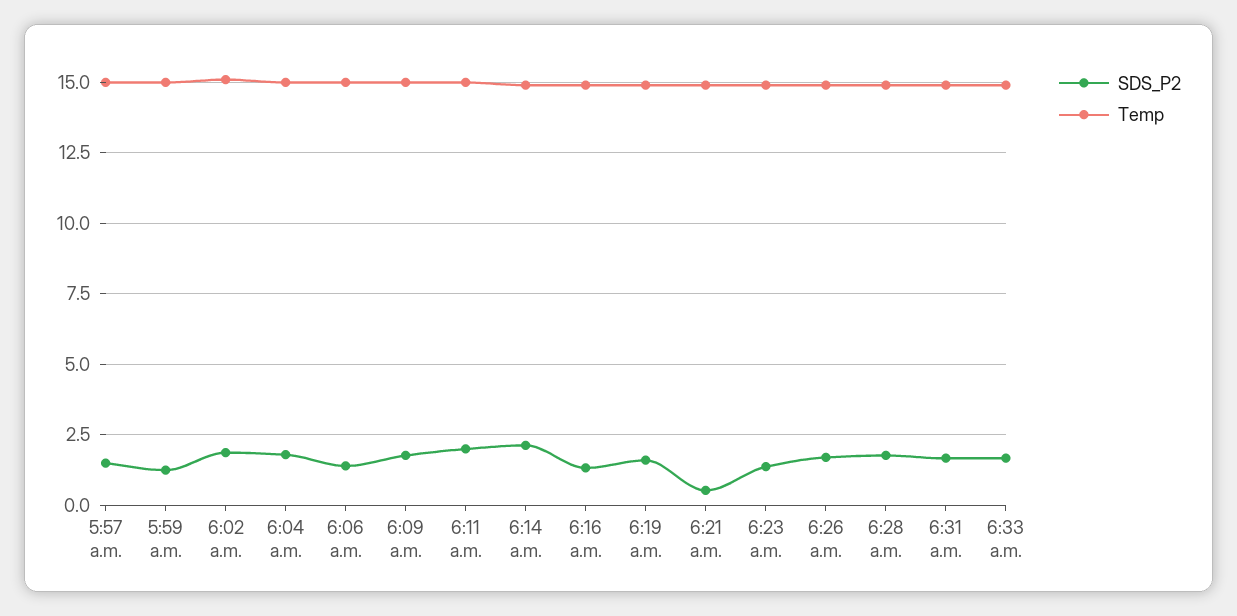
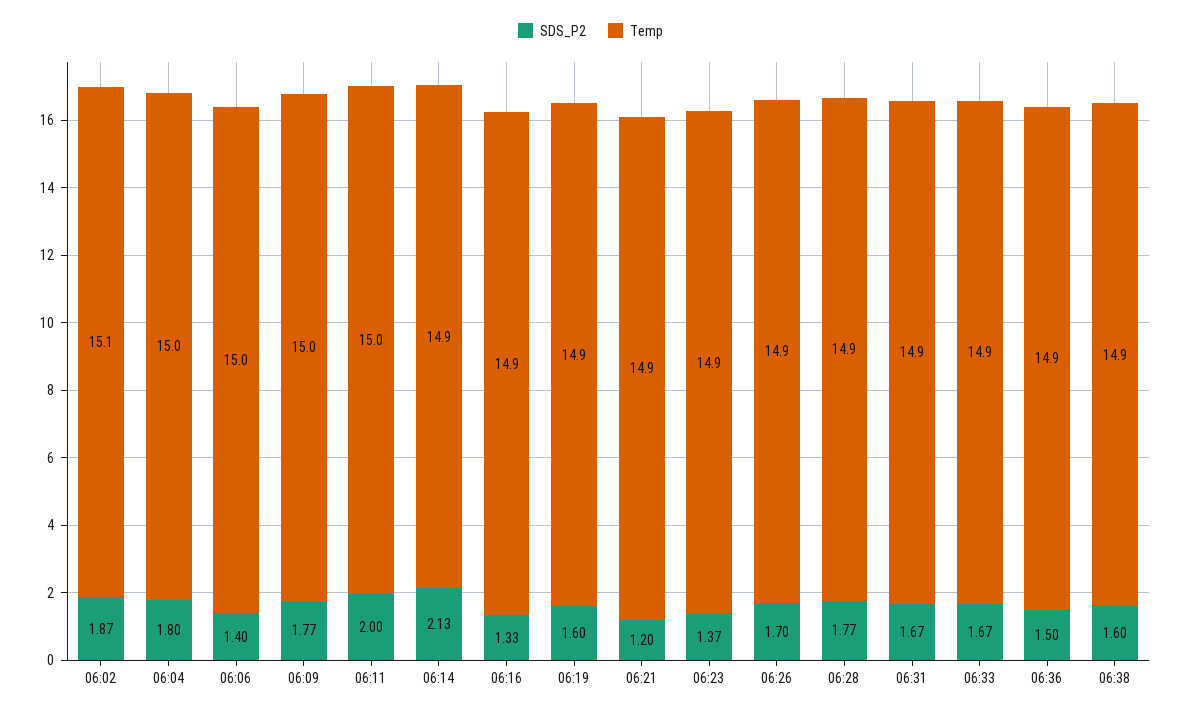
SDS_P2, 5:57 a.m.: 1.5 -> none
Temp, 5:57 a.m.: 15 -> none
SDS_P2, 5:59 a.m.: 1.25 -> none
Temp, 5:59 a.m.: 15 -> none
SDS_P2, 6:21 a.m.: 0.5 -> 1.2
SDS_P2, 06:36: none -> 1.5
Temp, 06:36: none -> 14.9
SDS_P2, 06:38: none -> 1.6
Temp, 06:38: none -> 14.9

